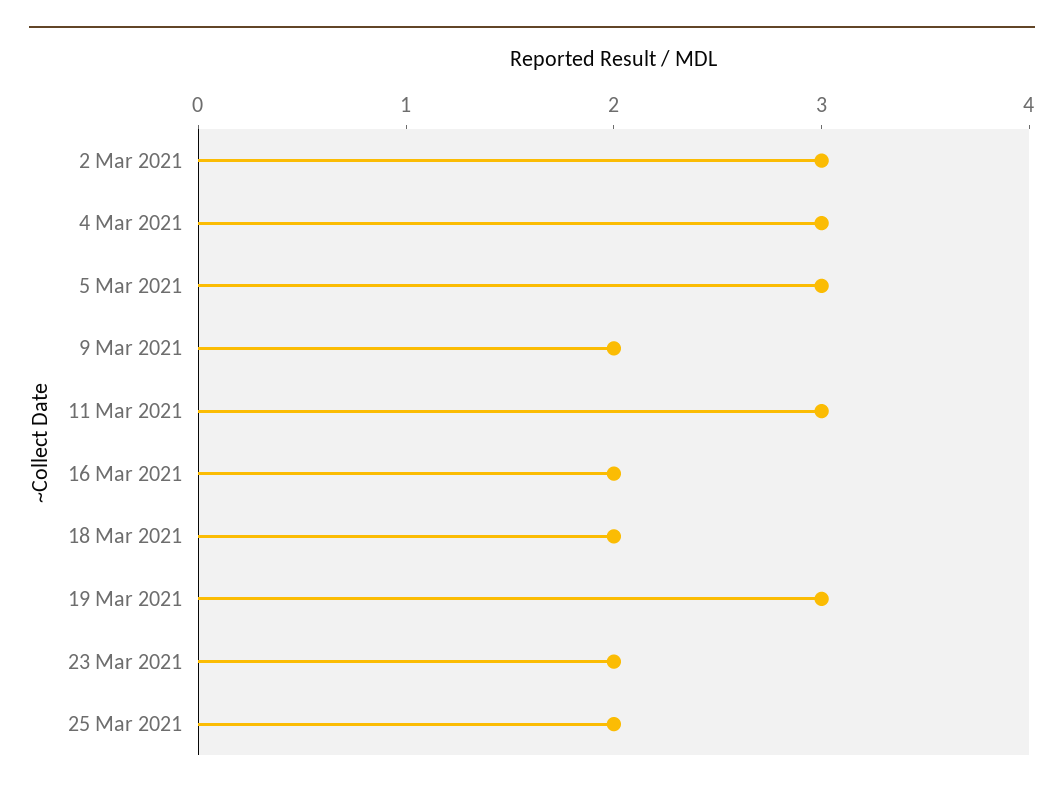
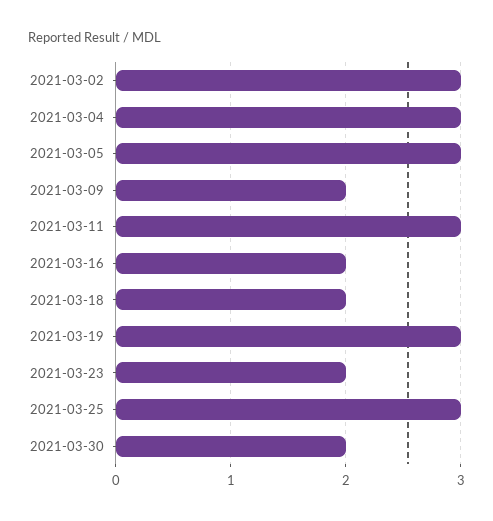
25 Mar 2021: 2 -> 3
2021-03-30: none -> 2

